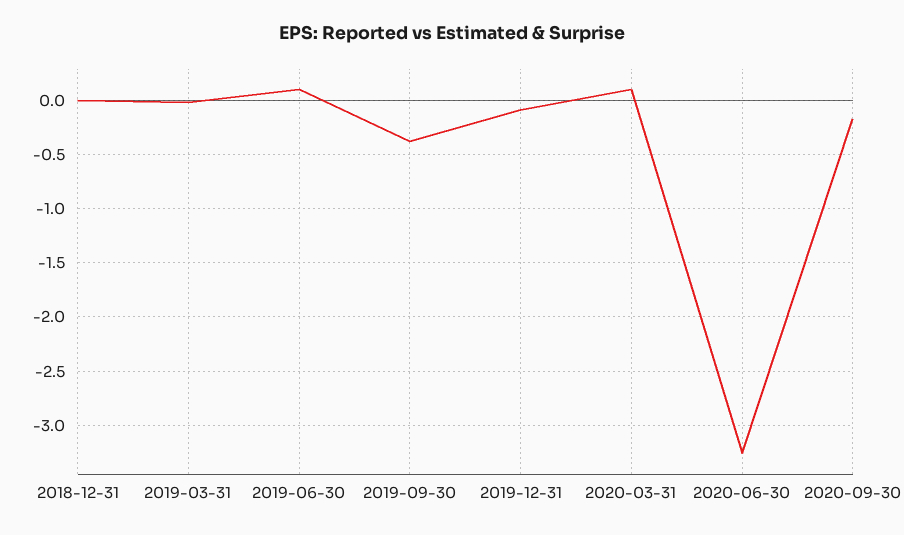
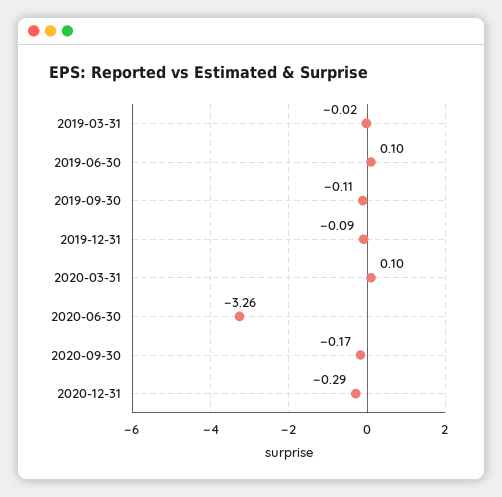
2018-12-31: 0 -> none
2019-09-30: -0.4 -> -0.11
2020-12-31: none -> -0.29

